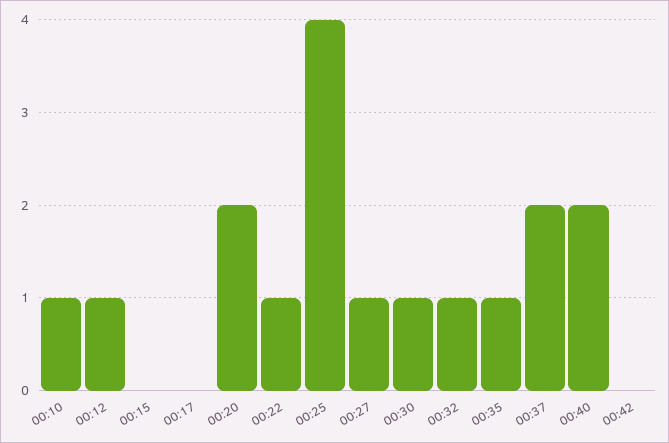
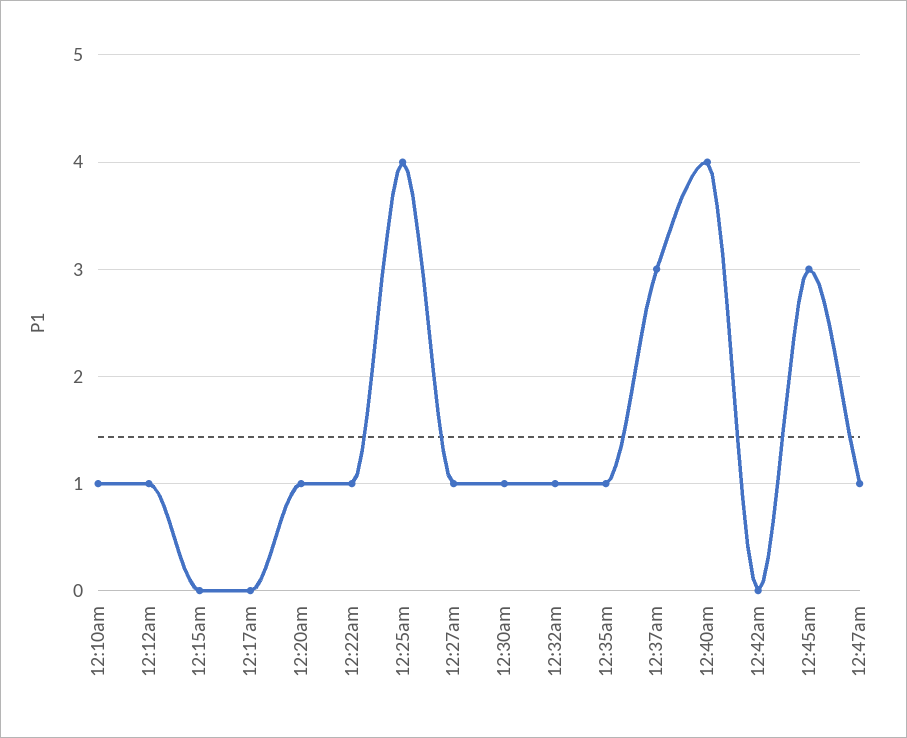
00:20: 2 -> 1
00:37: 2 -> 3
00:40: 2 -> 4
12:45am: none -> 3
12:47am: none -> 1

